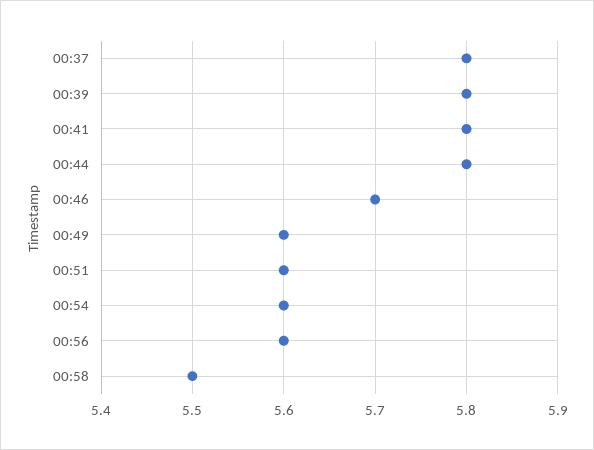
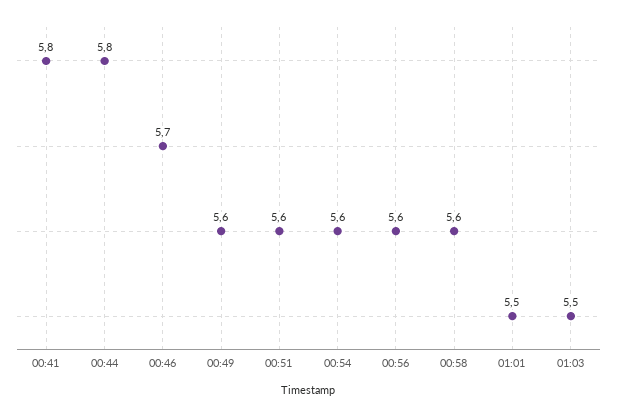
00:37: 5.8 -> none
00:39: 5.8 -> none
00:58: 5.5 -> 5.6
01:01: none -> 5.5
01:03: none -> 5.5

